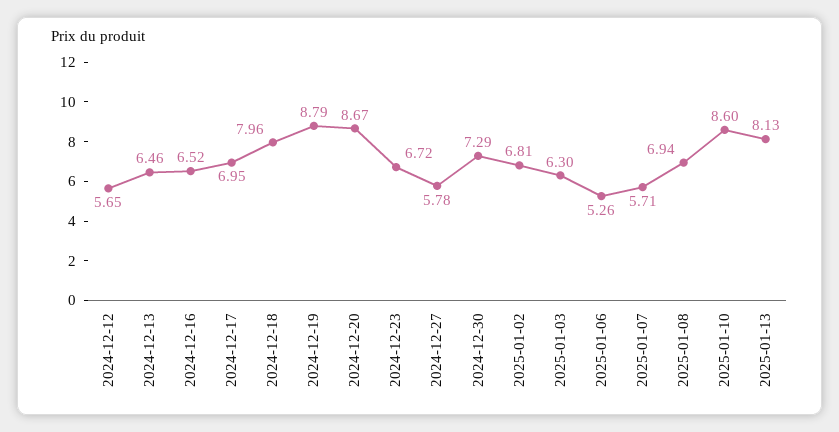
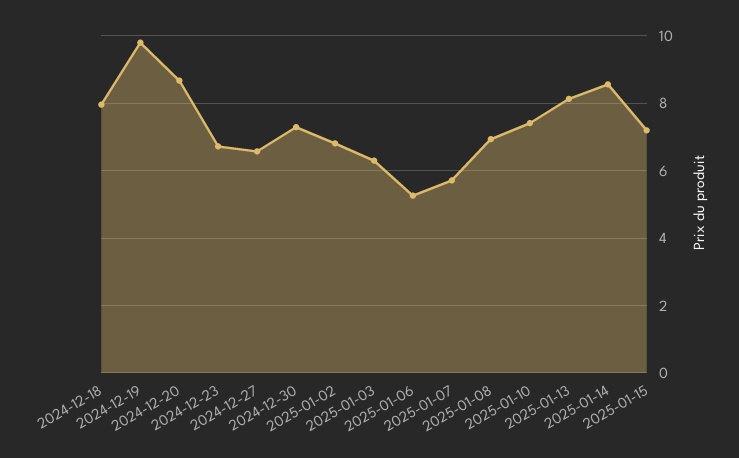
2024-12-12: 5.65 -> none
2024-12-13: 6.46 -> none
2024-12-16: 6.52 -> none
2024-12-17: 6.95 -> none
2024-12-19: 8.79 -> 9.8
2024-12-27: 5.78 -> 6.6
2025-01-10: 8.6 -> 7.4
2025-01-14: none -> 8.6
2025-01-15: none -> 7.2

